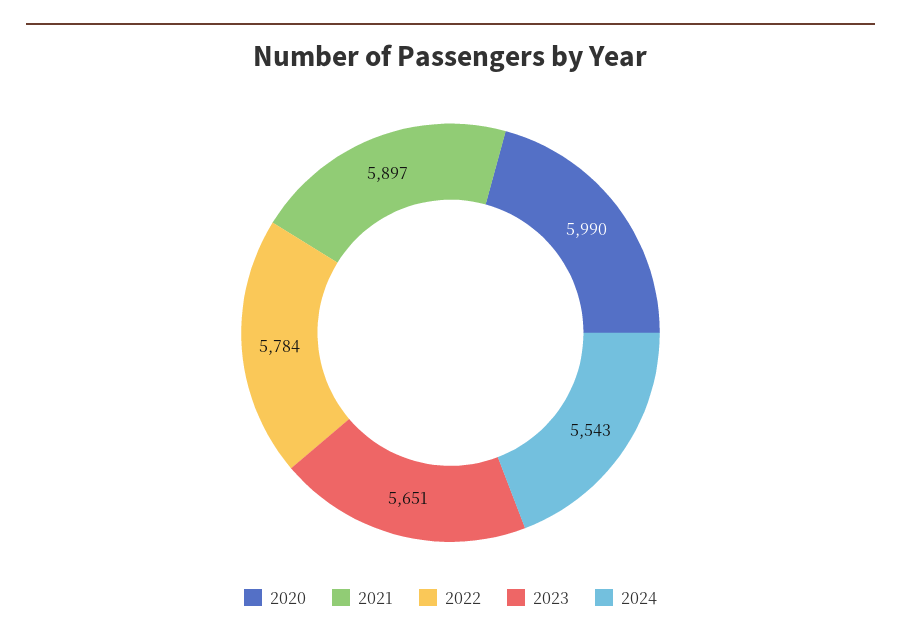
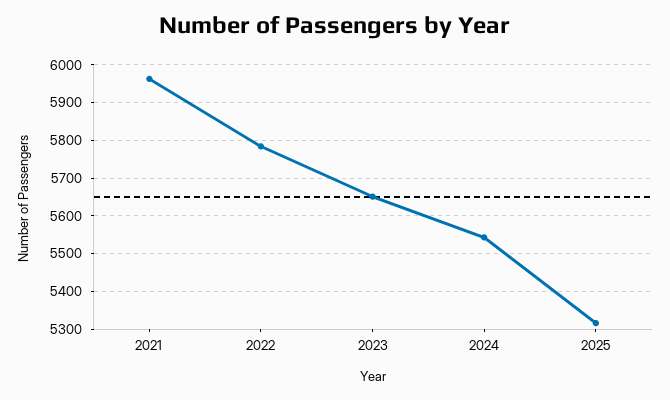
2020: 5990 -> none
2021: 5897 -> 5960
2025: none -> 5320

